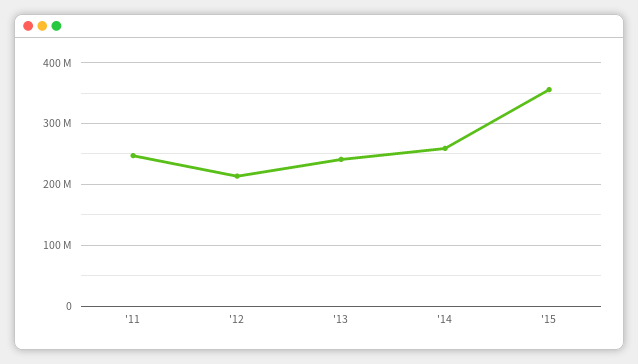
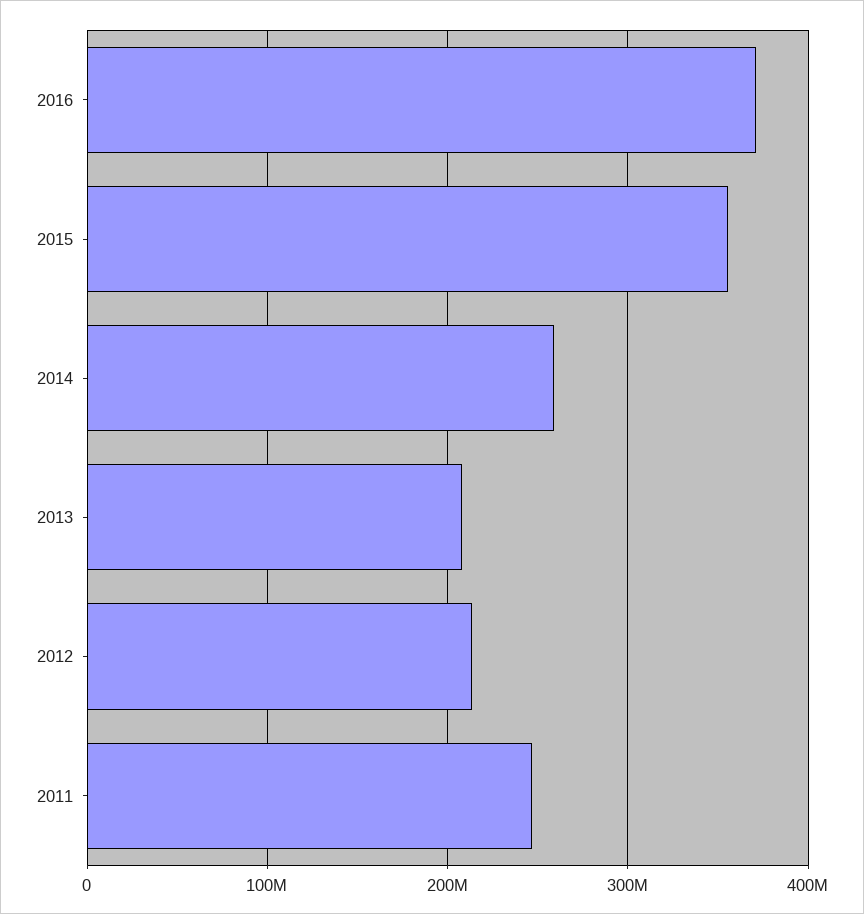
'13: 240000000 -> 210000000
2016: none -> 370000000

